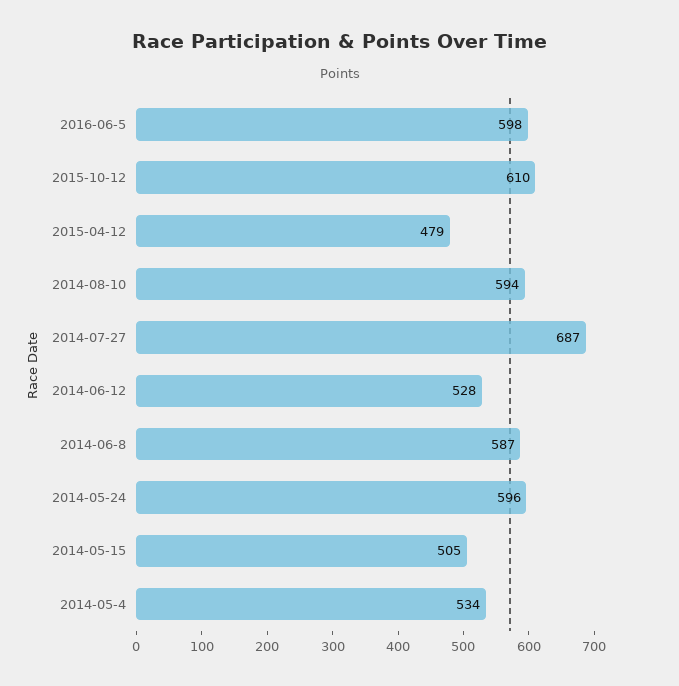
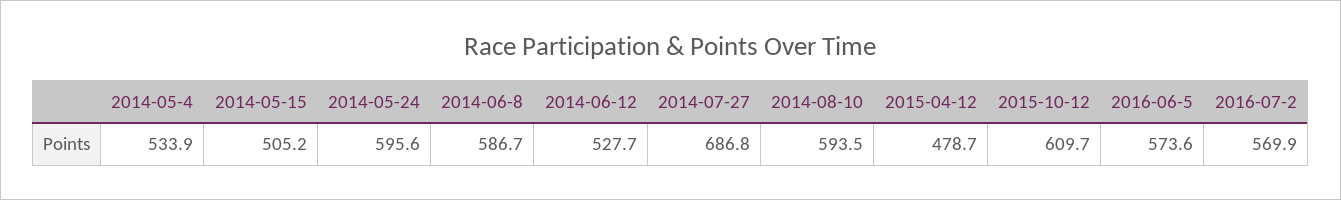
2016-06-5: 598 -> 573.6
2016-07-2: none -> 569.9

